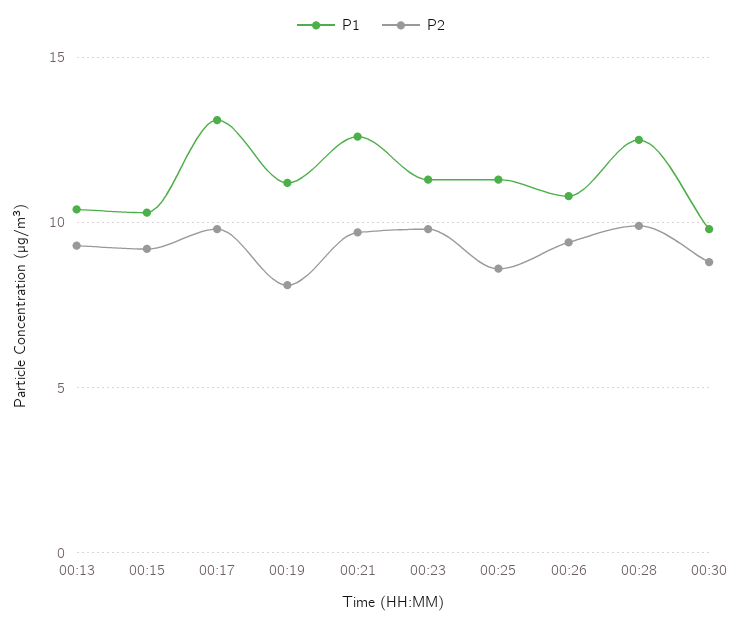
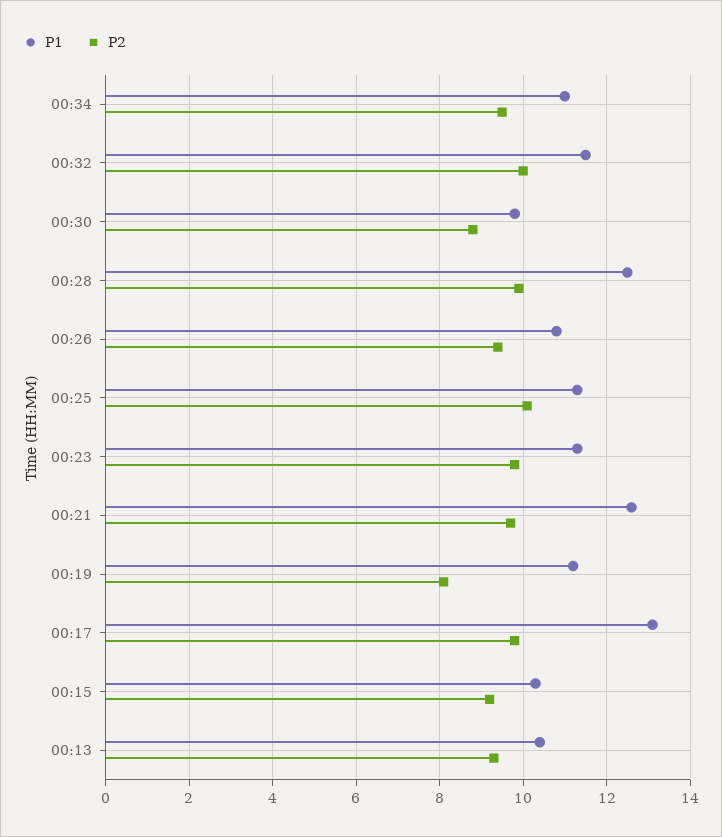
P2, 00:25: 8.5 -> 10
P1, 00:34: none -> 11
P2, 00:34: none -> 9.5
P1, 00:32: none -> 11.5
P2, 00:32: none -> 10

